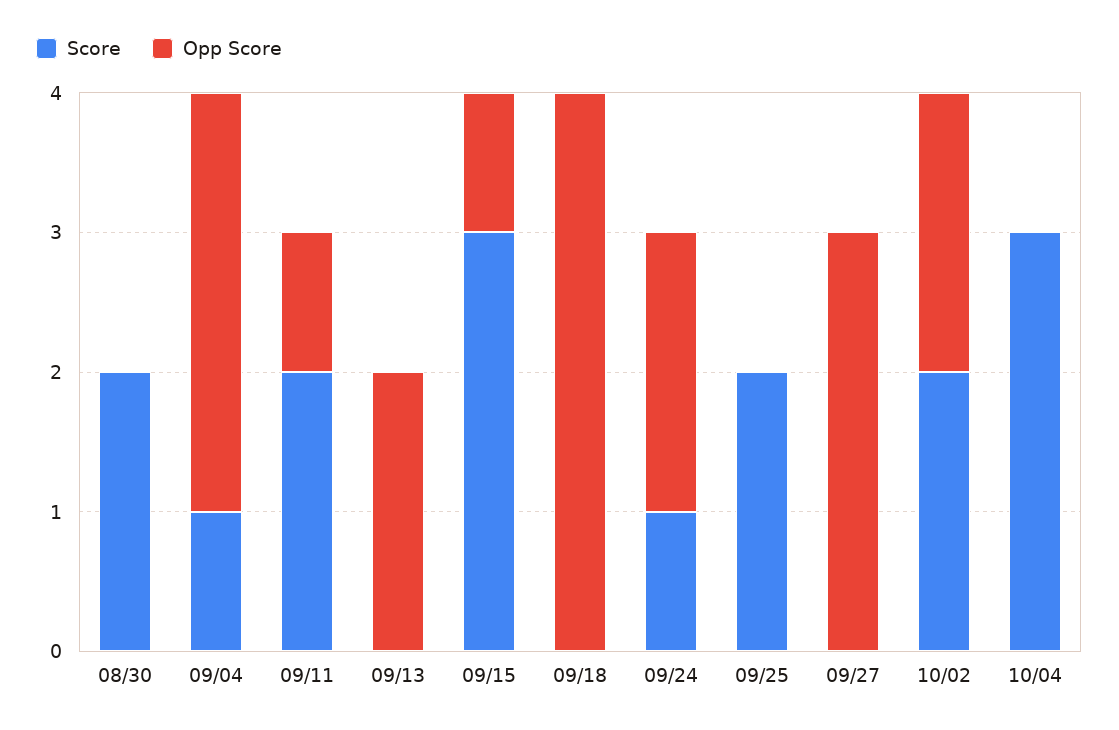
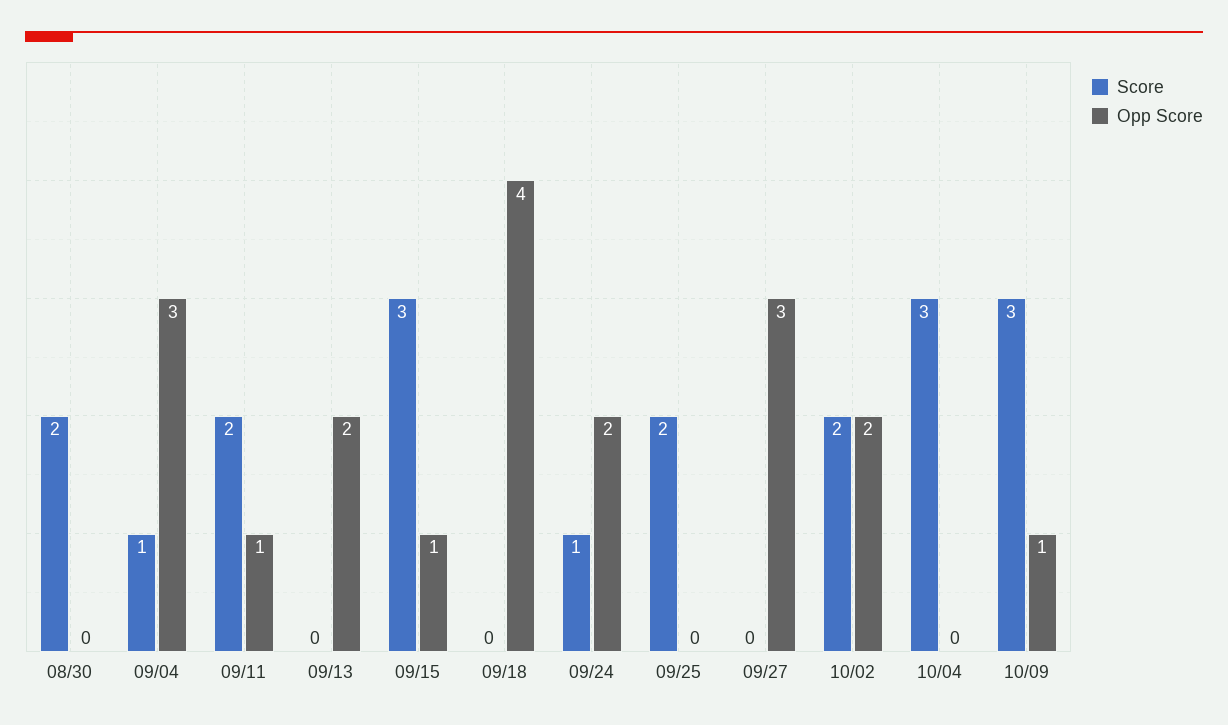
Score, 10/09: none -> 3
Opp Score, 10/09: none -> 1

